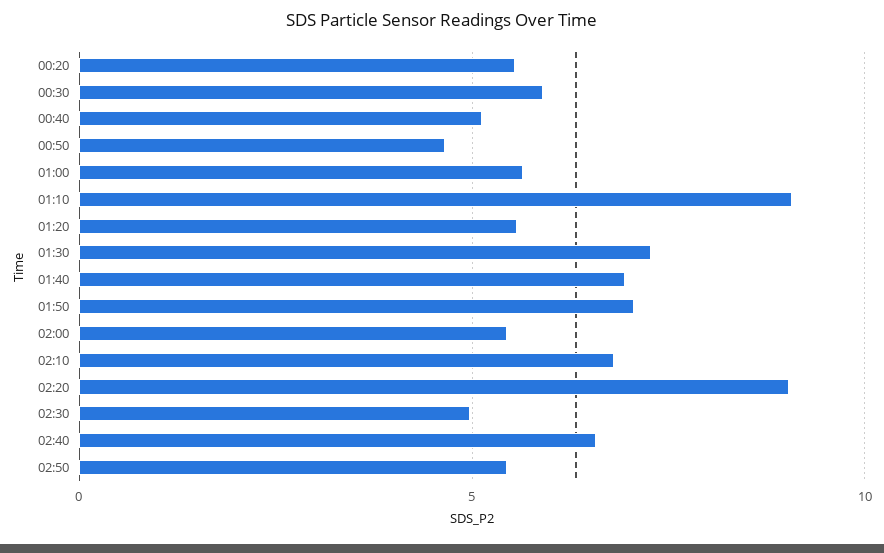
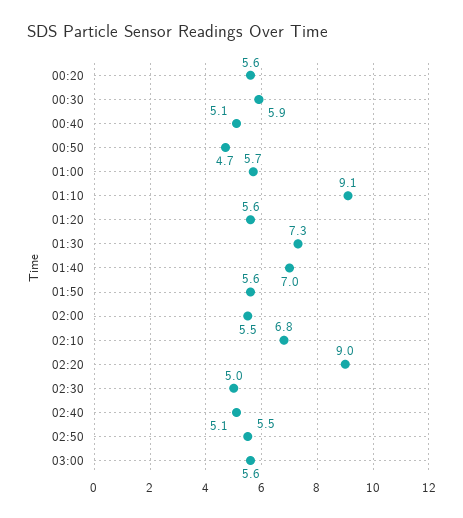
01:50: 7 -> 5.6
02:40: 6.5 -> 5.1
03:00: none -> 5.6

